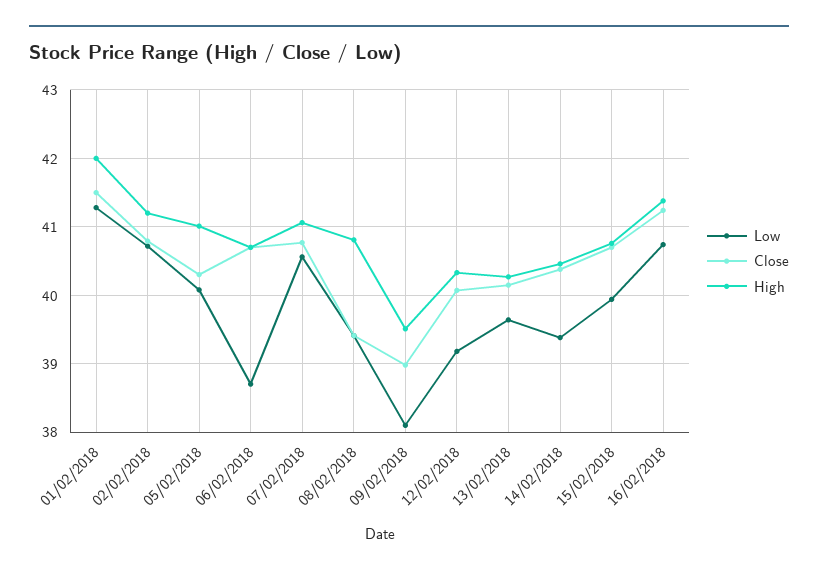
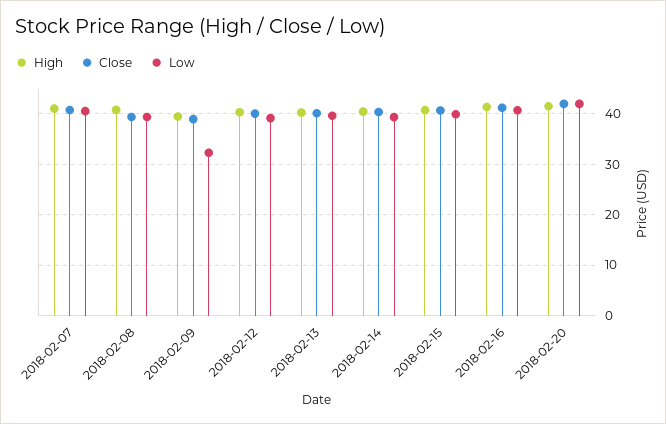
Low, 01/02/2018: 41.3 -> none
Close, 01/02/2018: 41.5 -> none
High, 01/02/2018: 42 -> none
Low, 02/02/2018: 40.7 -> none
Close, 02/02/2018: 40.8 -> none
High, 02/02/2018: 41.2 -> none
Low, 05/02/2018: 40.1 -> none
Close, 05/02/2018: 40.3 -> none
High, 05/02/2018: 41 -> none
Low, 06/02/2018: 38.7 -> none
Close, 06/02/2018: 40.7 -> none
High, 06/02/2018: 40.7 -> none
Low, 09/02/2018: 38.1 -> 32
High, 2018-02-20: none -> 42
Close, 2018-02-20: none -> 42
Low, 2018-02-20: none -> 42

